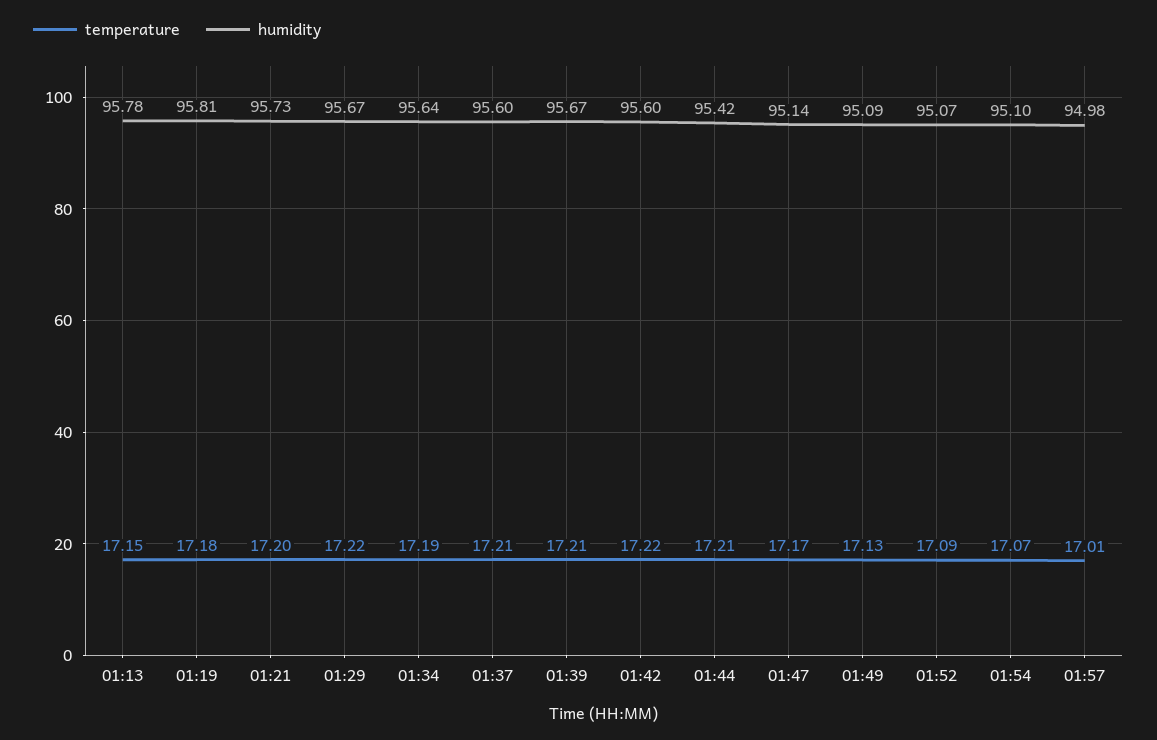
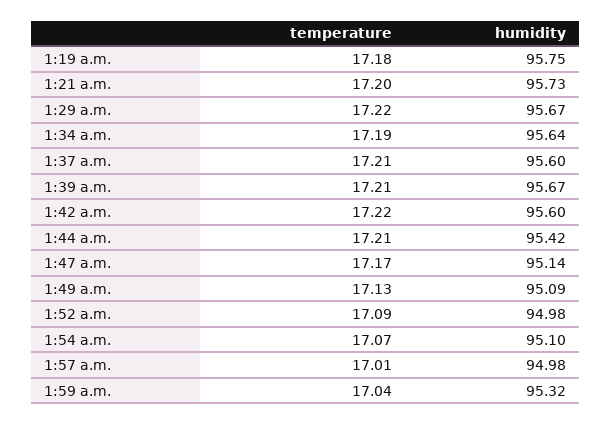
temperature, 01:13: 17.15 -> none
humidity, 01:13: 95.78 -> none
humidity, 01:19: 95.81 -> 95.75
humidity, 01:52: 95.07 -> 94.98
temperature, 1:59 a.m.: none -> 17.04
humidity, 1:59 a.m.: none -> 95.32

